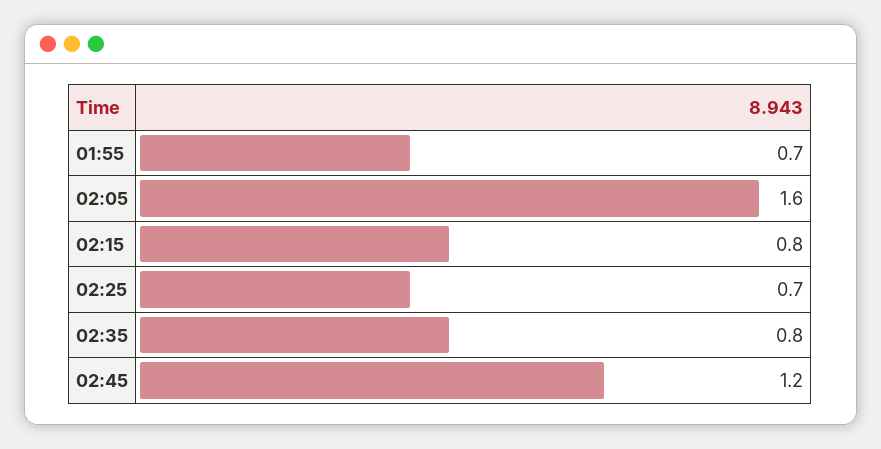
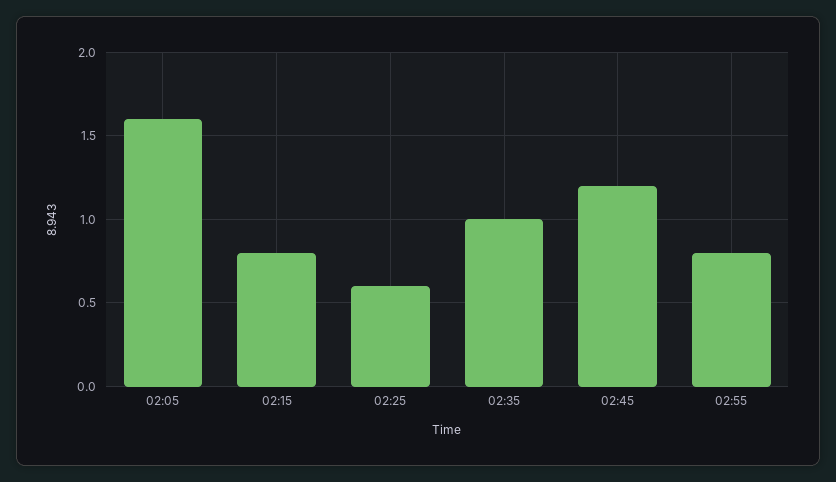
01:55: 0.7 -> none
02:25: 0.7 -> 0.6
02:35: 0.8 -> 1
02:55: none -> 0.8

